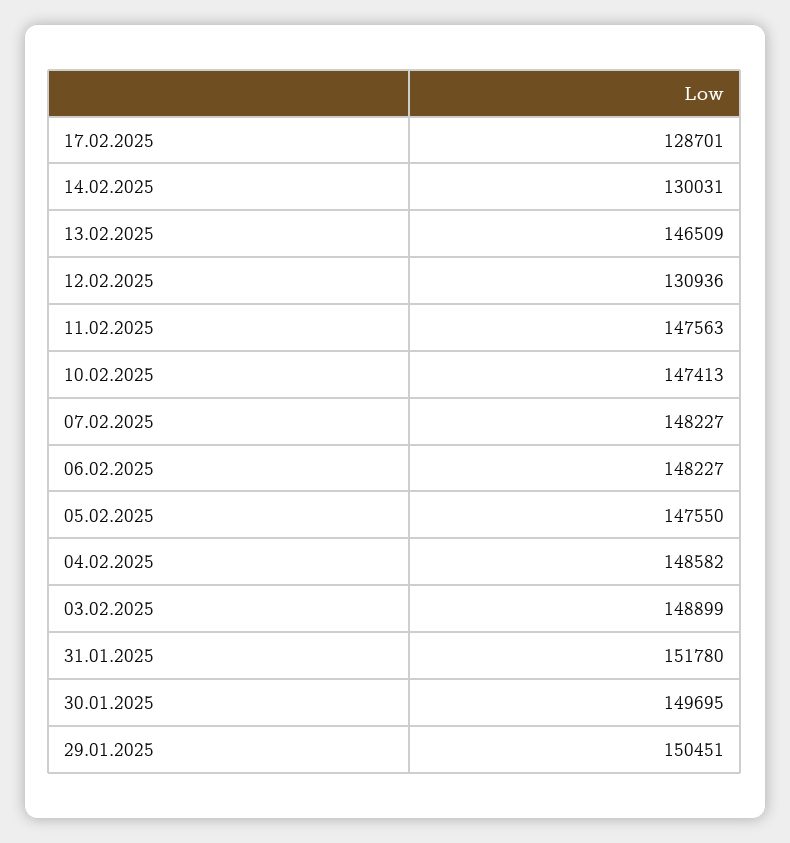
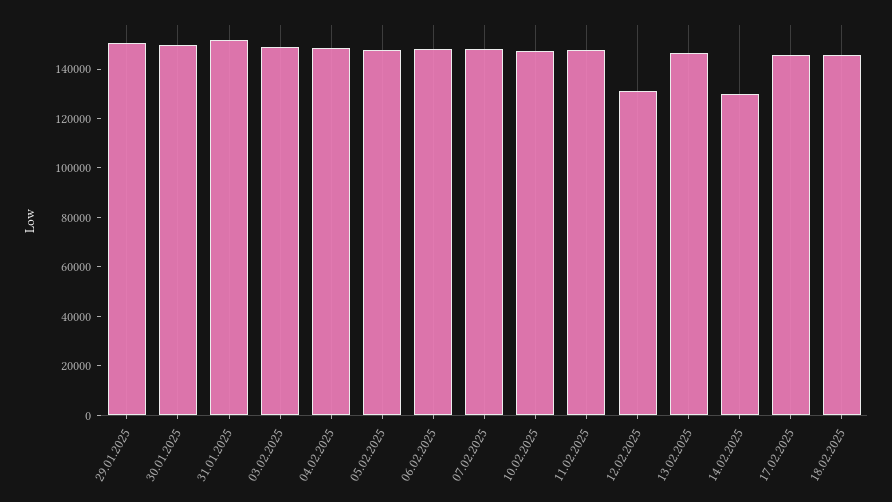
17.02.2025: 128701 -> 145000
18.02.2025: none -> 145000

